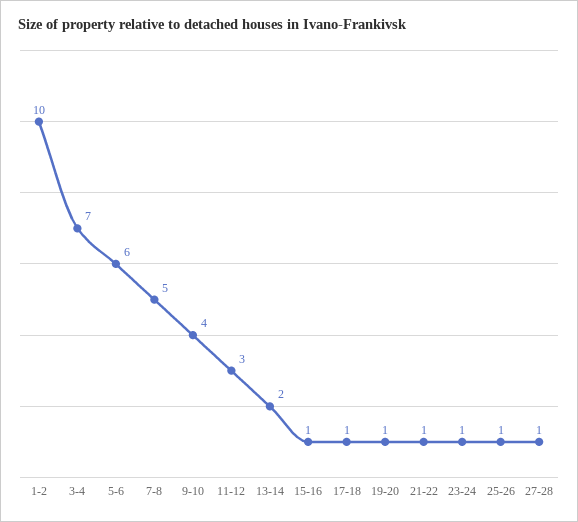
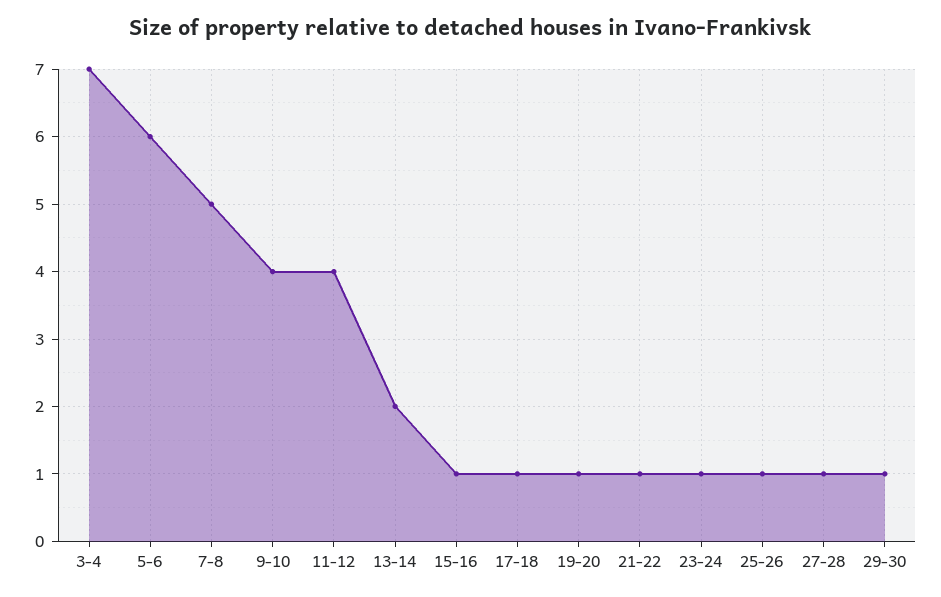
1-2: 10 -> none
11-12: 3 -> 4
29-30: none -> 1

